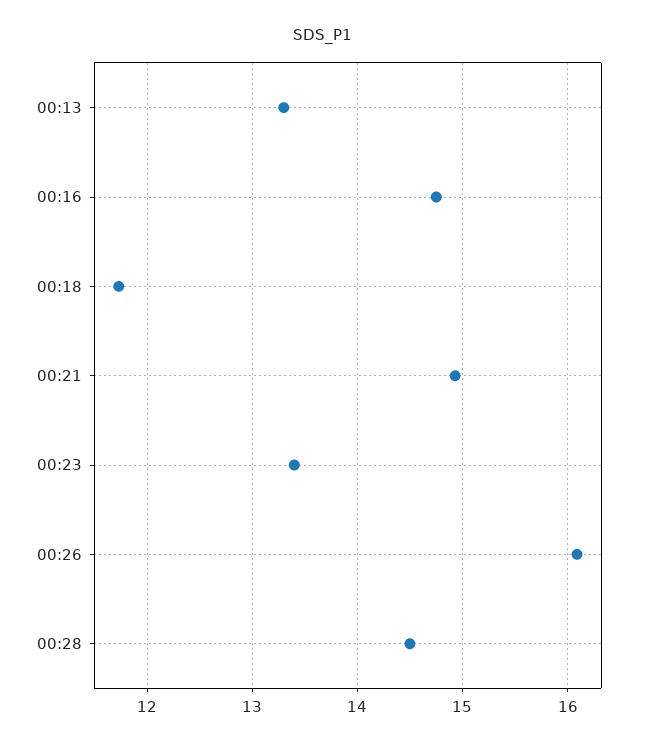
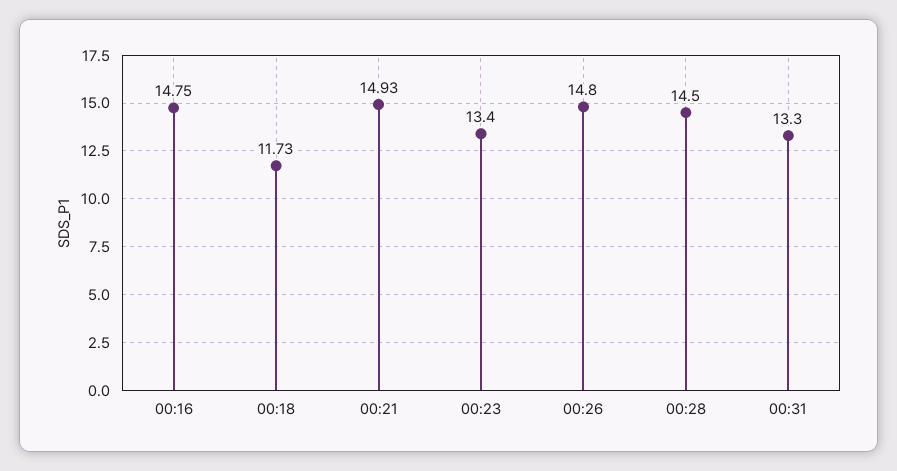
00:13: 13.3 -> none
00:26: 16.1 -> 14.8
00:31: none -> 13.3

